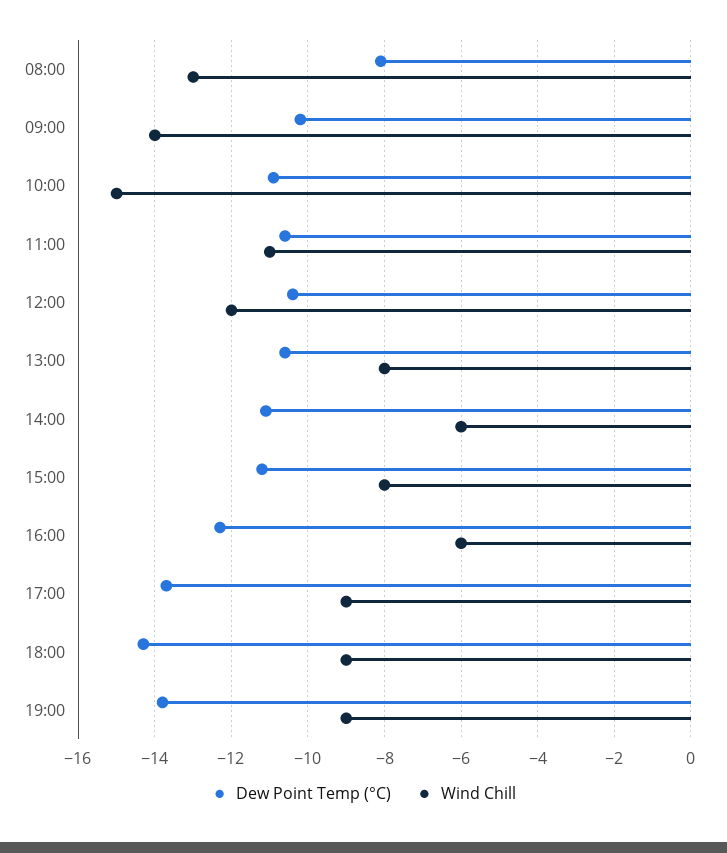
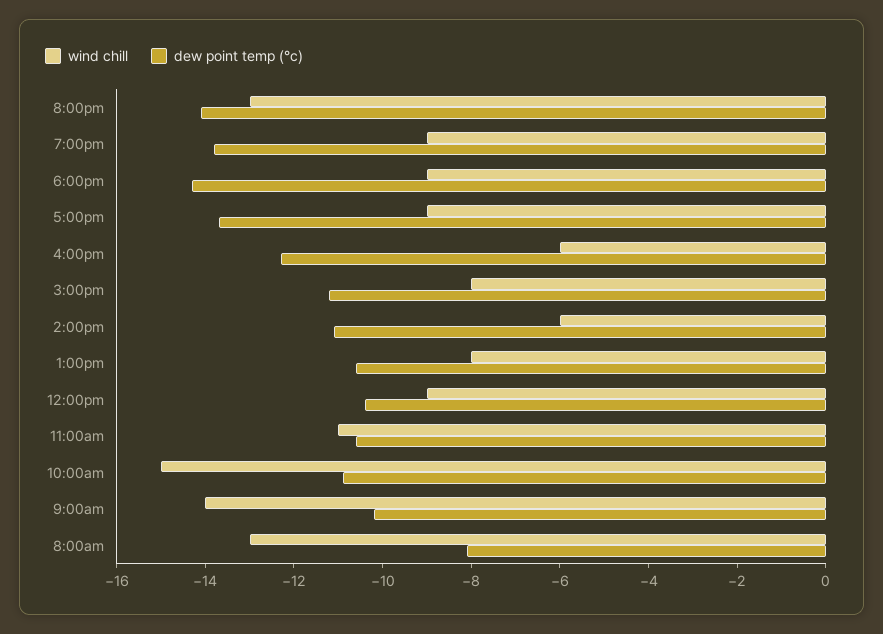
Wind Chill, 12:00: -12 -> -9
Wind Chill, 8:00pm: none -> -13
Dew Point Temp (°C), 8:00pm: none -> -14

